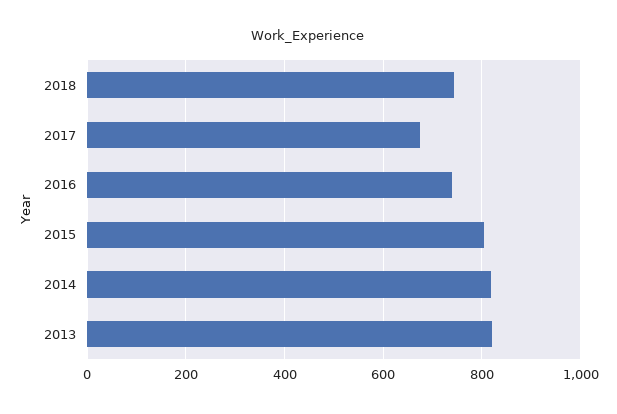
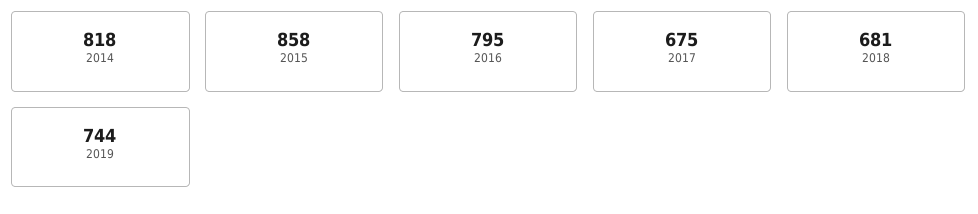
2018: 740 -> 681
2016: 740 -> 795
2015: 800 -> 858
2013: 820 -> none
2019: none -> 744

